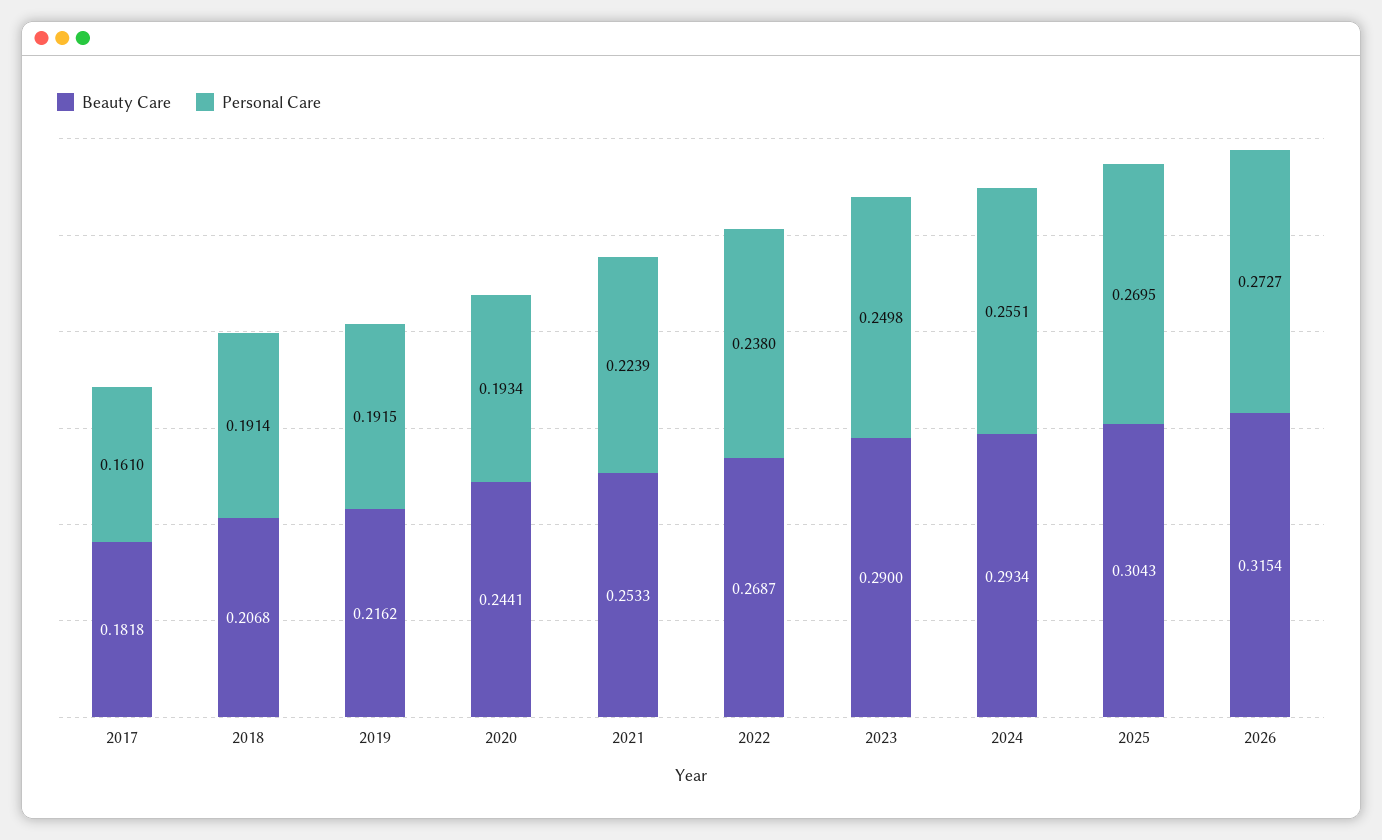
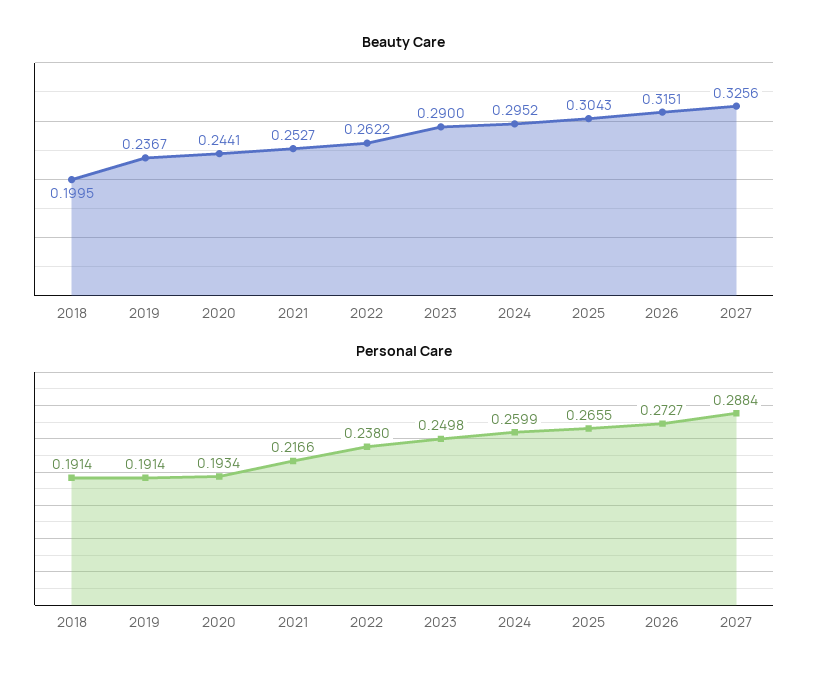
Beauty Care, 2017: 0.1818 -> none
Personal Care, 2017: 0.161 -> none
Beauty Care, 2018: 0.2068 -> 0.1995
Beauty Care, 2019: 0.2162 -> 0.2367
Personal Care, 2019: 0.1915 -> 0.1914
Beauty Care, 2021: 0.2533 -> 0.2527
Personal Care, 2021: 0.2239 -> 0.2166
Beauty Care, 2022: 0.2687 -> 0.2622
Beauty Care, 2024: 0.2934 -> 0.2952
Personal Care, 2024: 0.2551 -> 0.2599
Personal Care, 2025: 0.2695 -> 0.2655
Beauty Care, 2026: 0.3154 -> 0.3151
Beauty Care, 2027: none -> 0.3256
Personal Care, 2027: none -> 0.2884

